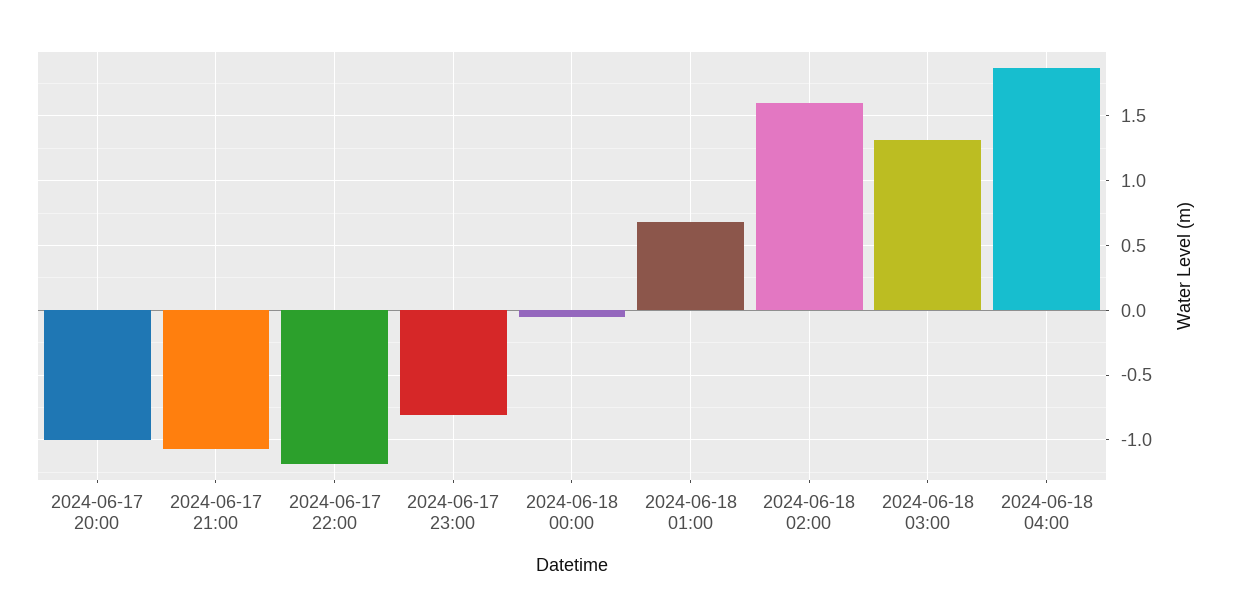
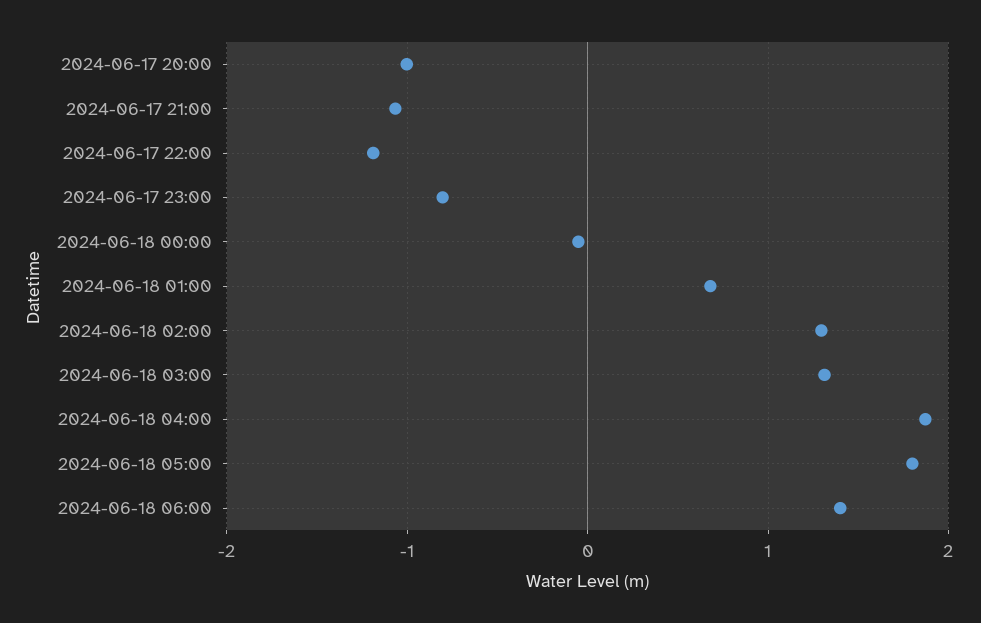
2024-06-18 02:00: 1.6 -> 1.3
2024-06-18 05:00: none -> 1.8
2024-06-18 06:00: none -> 1.4

